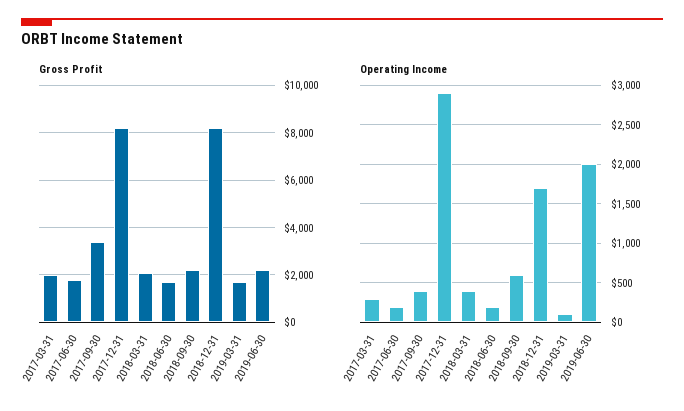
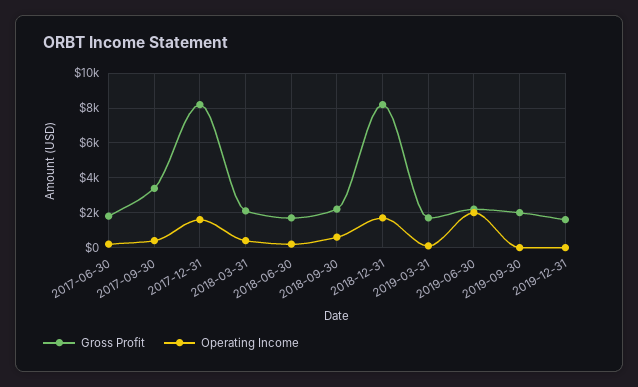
Gross Profit, 2017-03-31: 2000 -> none
Operating Income, 2017-03-31: 300 -> none
Operating Income, 2017-12-31: 2900 -> 1500
Gross Profit, 2019-09-30: none -> 2000
Operating Income, 2019-09-30: none -> 0
Gross Profit, 2019-12-31: none -> 1500
Operating Income, 2019-12-31: none -> 0

